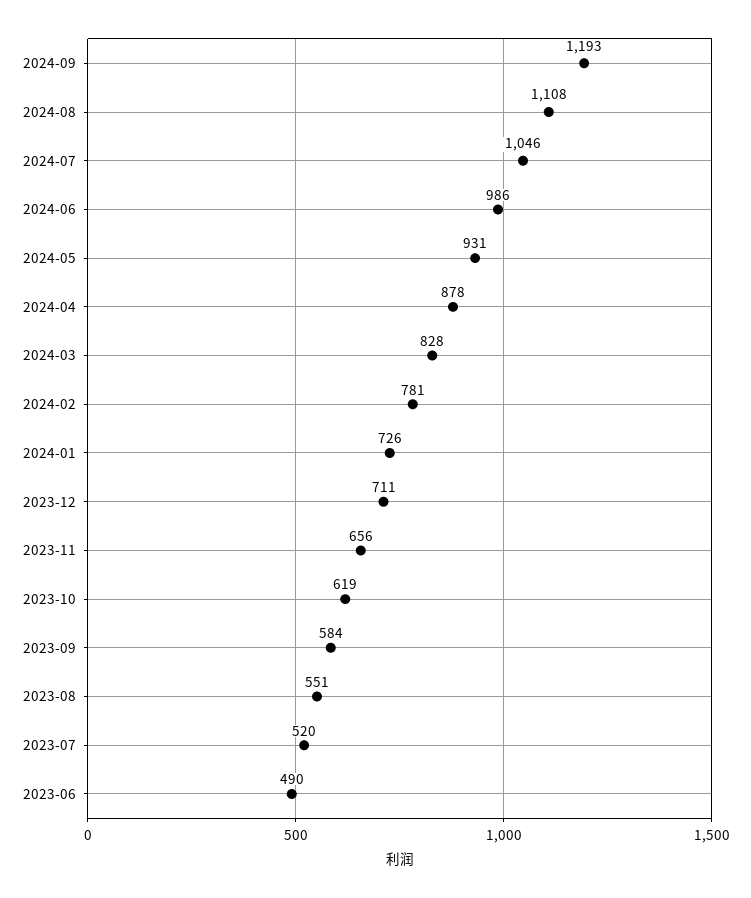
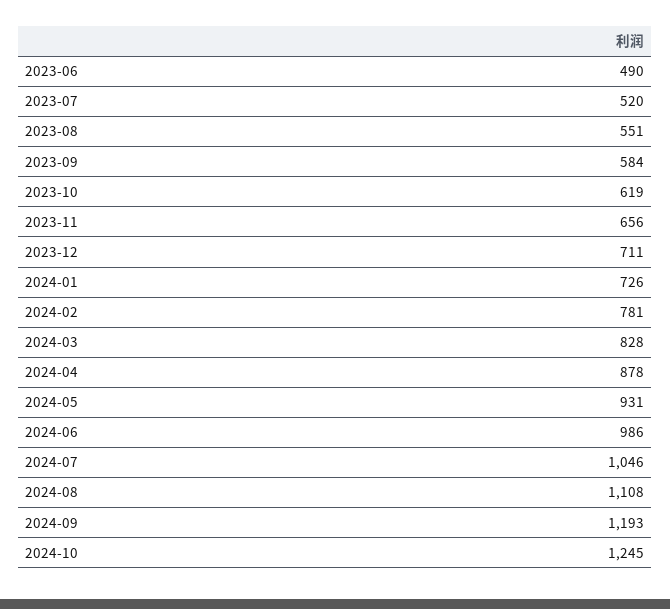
2024-10: none -> 1245

